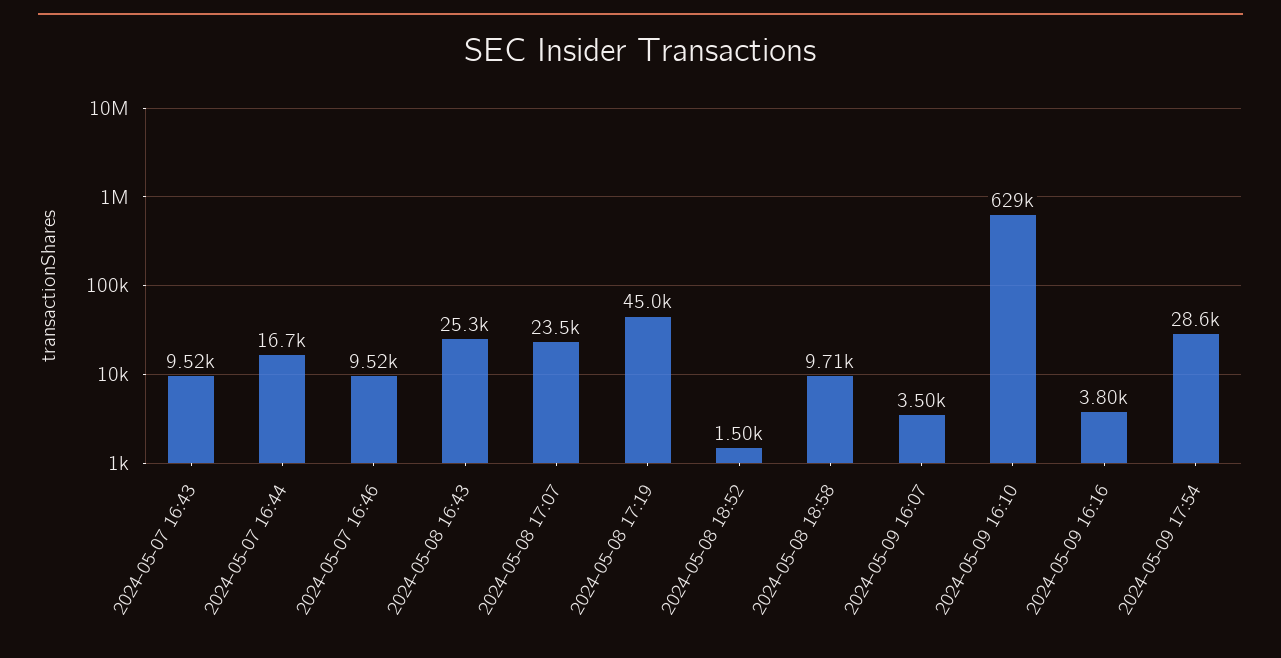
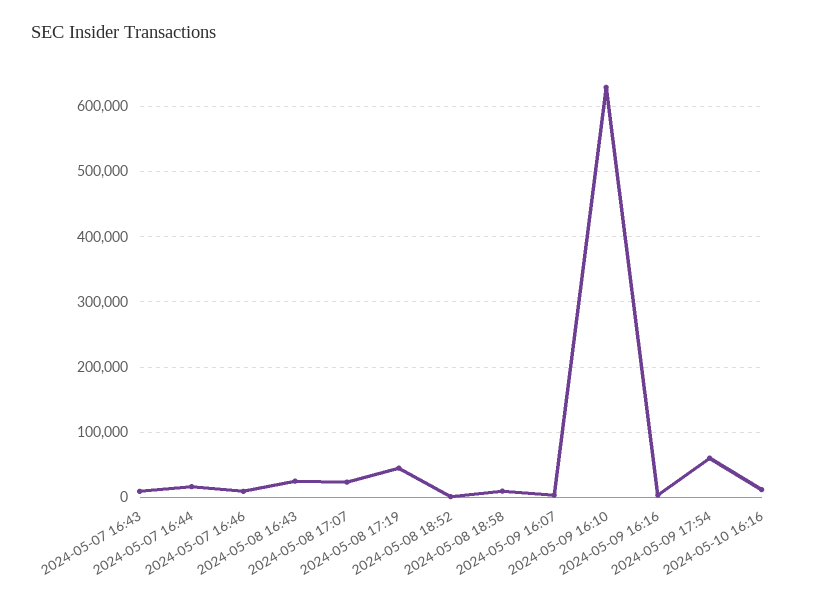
2024-05-09 17:54: 28600 -> 60000
2024-05-10 16:16: none -> 10000

